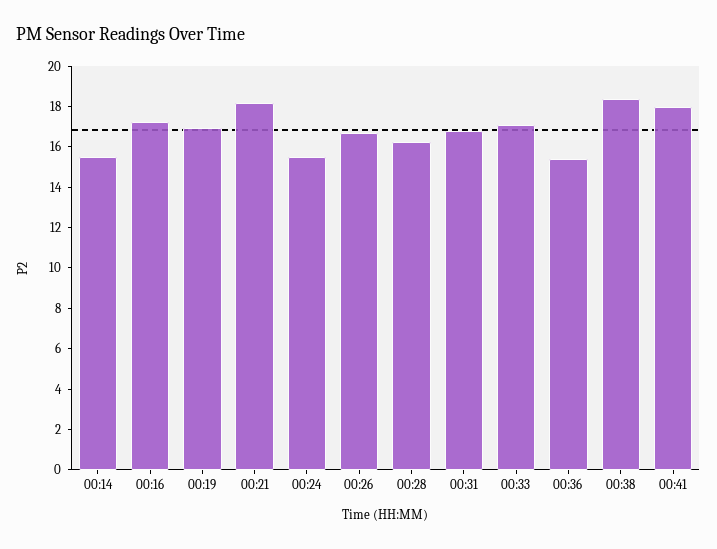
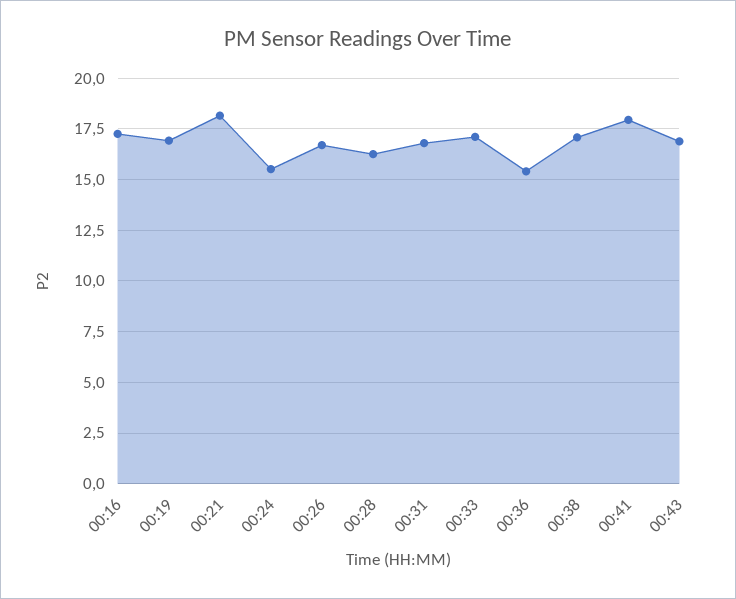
00:14: 15.5 -> none
00:38: 18.5 -> 17
00:43: none -> 17

